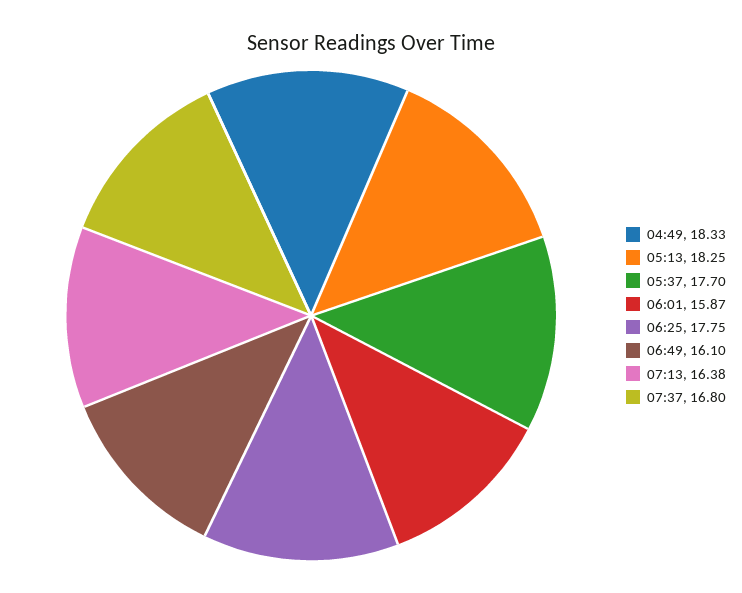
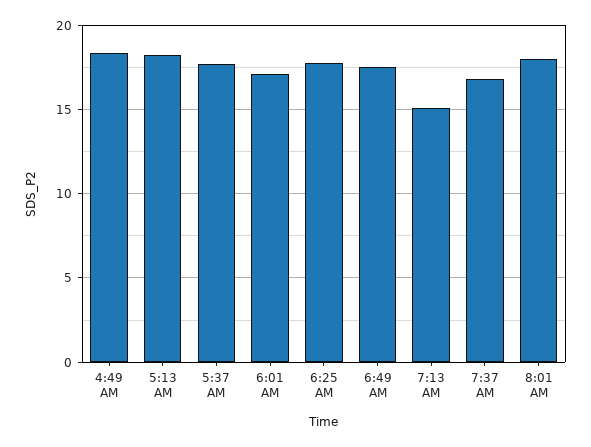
06:01: 15.87 -> 17
06:49: 16.1 -> 17.5
07:13: 16.38 -> 15
8:01 AM: none -> 18

